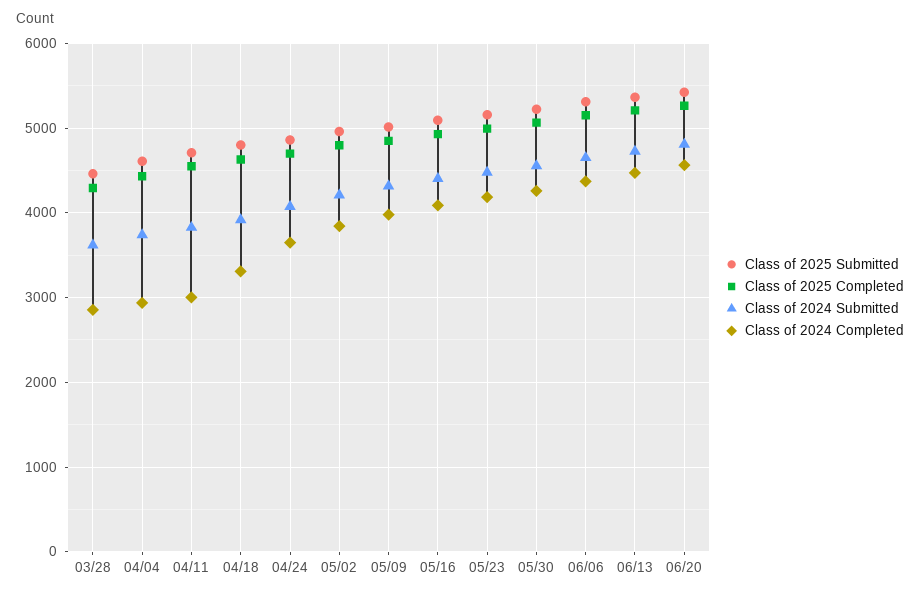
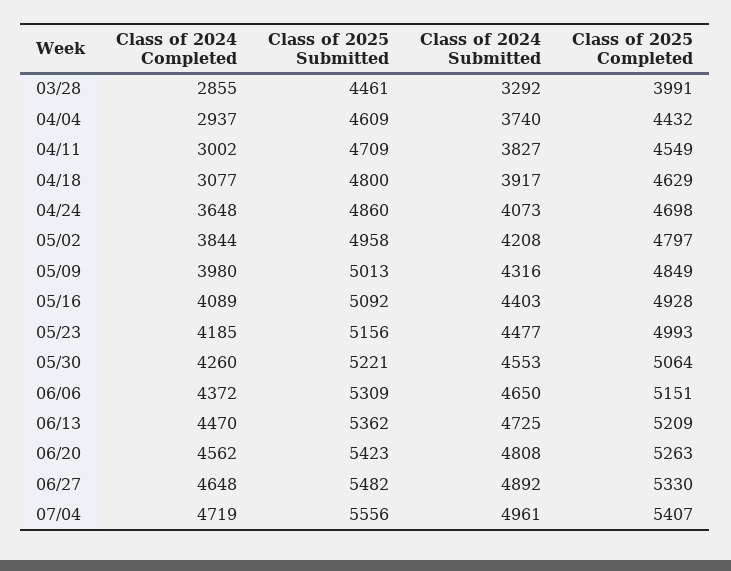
Class of 2025 Completed, 03/28: 4300 -> 3991
Class of 2024 Submitted, 03/28: 3600 -> 3292
Class of 2024 Completed, 04/18: 3300 -> 3077
Class of 2024 Completed, 06/27: none -> 4648
Class of 2025 Submitted, 06/27: none -> 5482
Class of 2024 Submitted, 06/27: none -> 4892
Class of 2025 Completed, 06/27: none -> 5330
Class of 2024 Completed, 07/04: none -> 4719
Class of 2025 Submitted, 07/04: none -> 5556
Class of 2024 Submitted, 07/04: none -> 4961
Class of 2025 Completed, 07/04: none -> 5407

